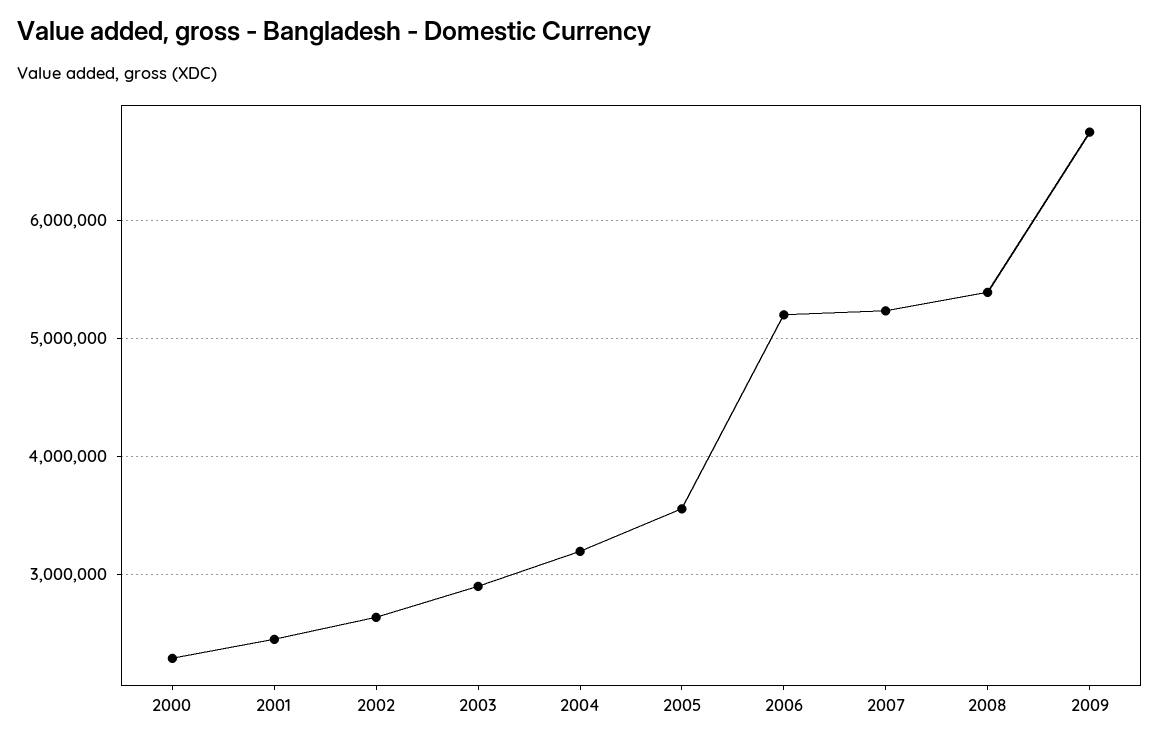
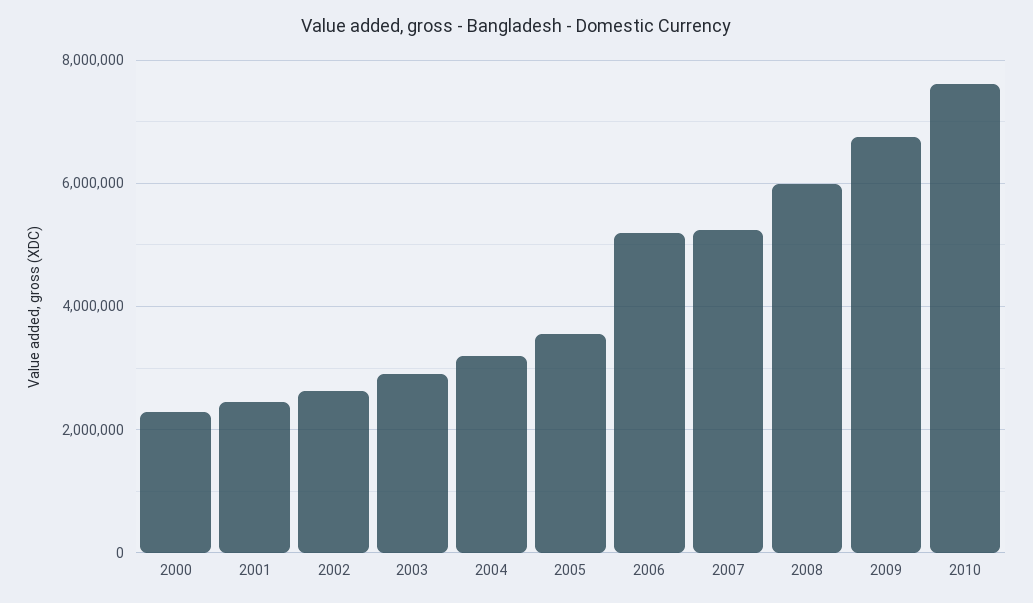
2008: 5400000 -> 6000000
2010: none -> 7600000

